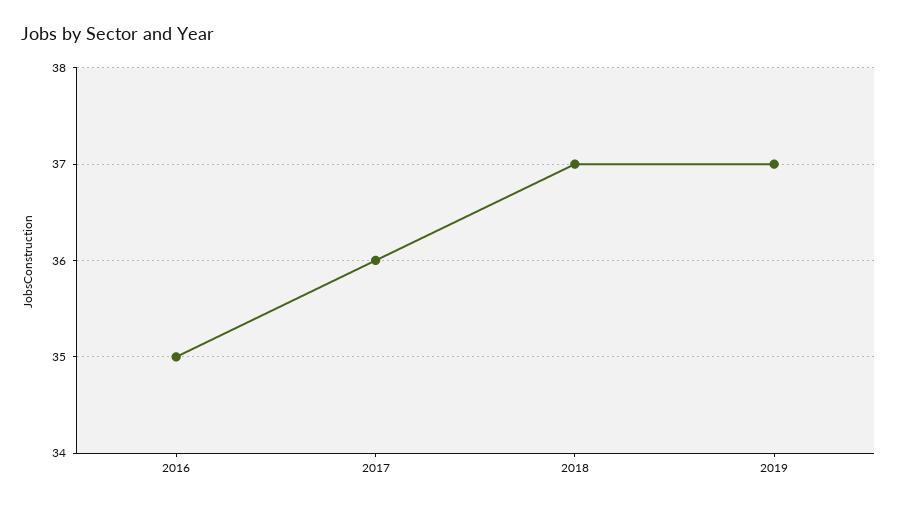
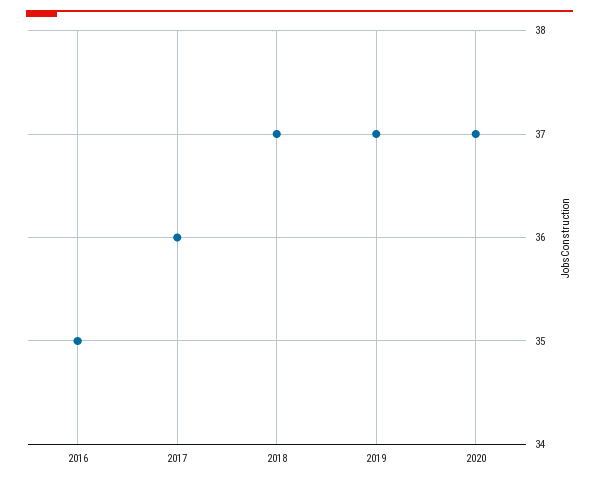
2020: none -> 37

